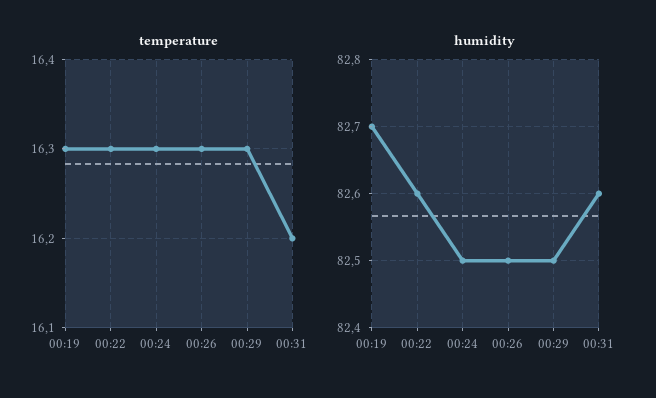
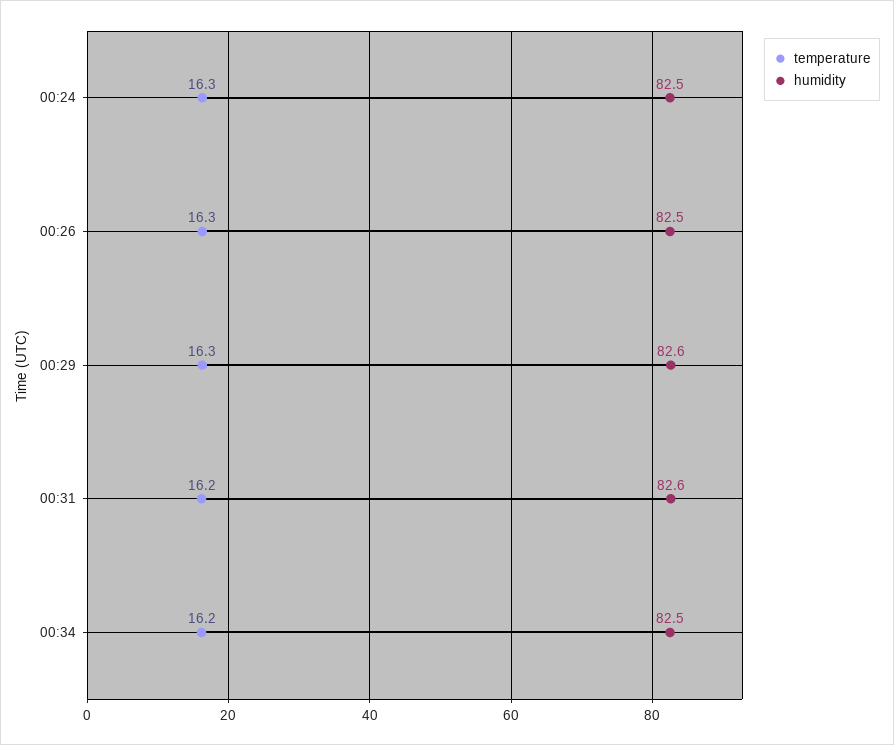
temperature, 00:19: 16.3 -> none
temperature, 00:22: 16.3 -> none
humidity, 00:19: 82.7 -> none
humidity, 00:22: 82.6 -> none
humidity, 00:29: 82.5 -> 82.6
temperature, 00:34: none -> 16.2
humidity, 00:34: none -> 82.5

